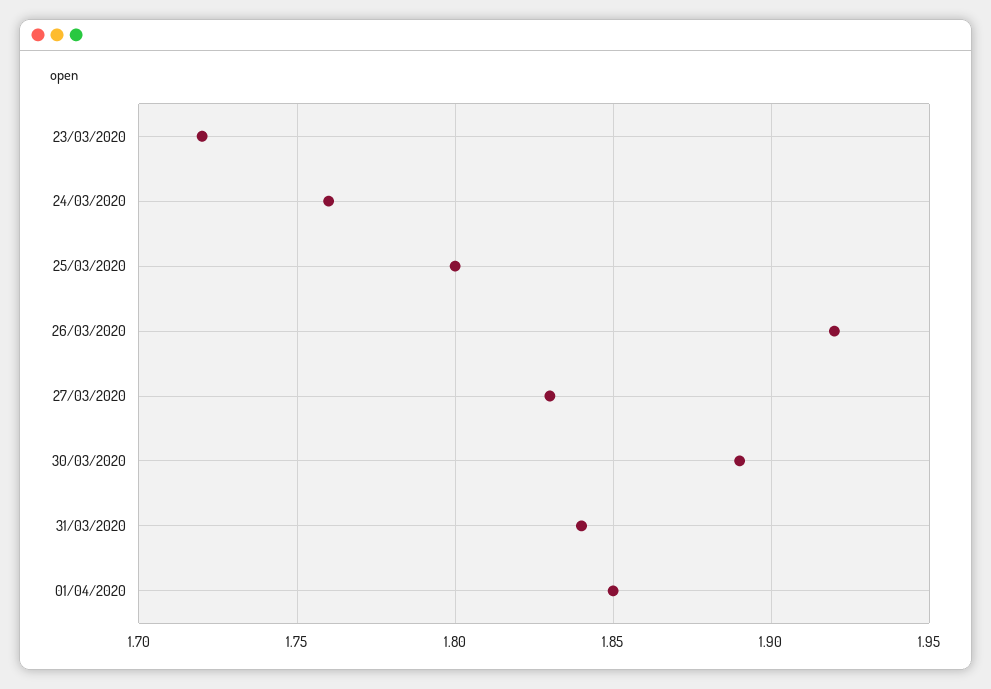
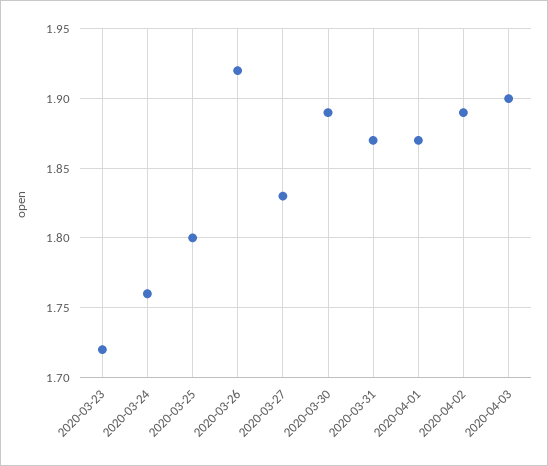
31/03/2020: 1.84 -> 1.87
01/04/2020: 1.85 -> 1.87
2020-04-02: none -> 1.89
2020-04-03: none -> 1.9

